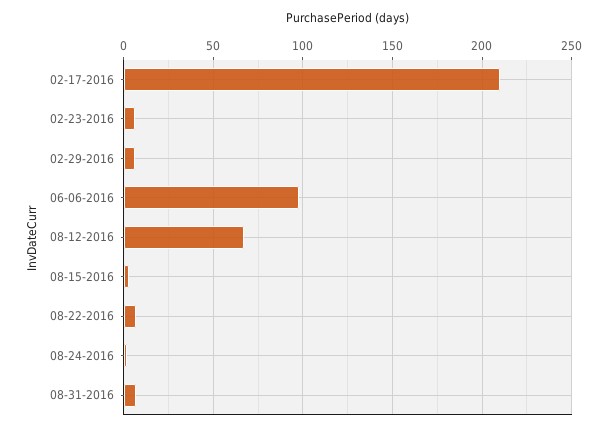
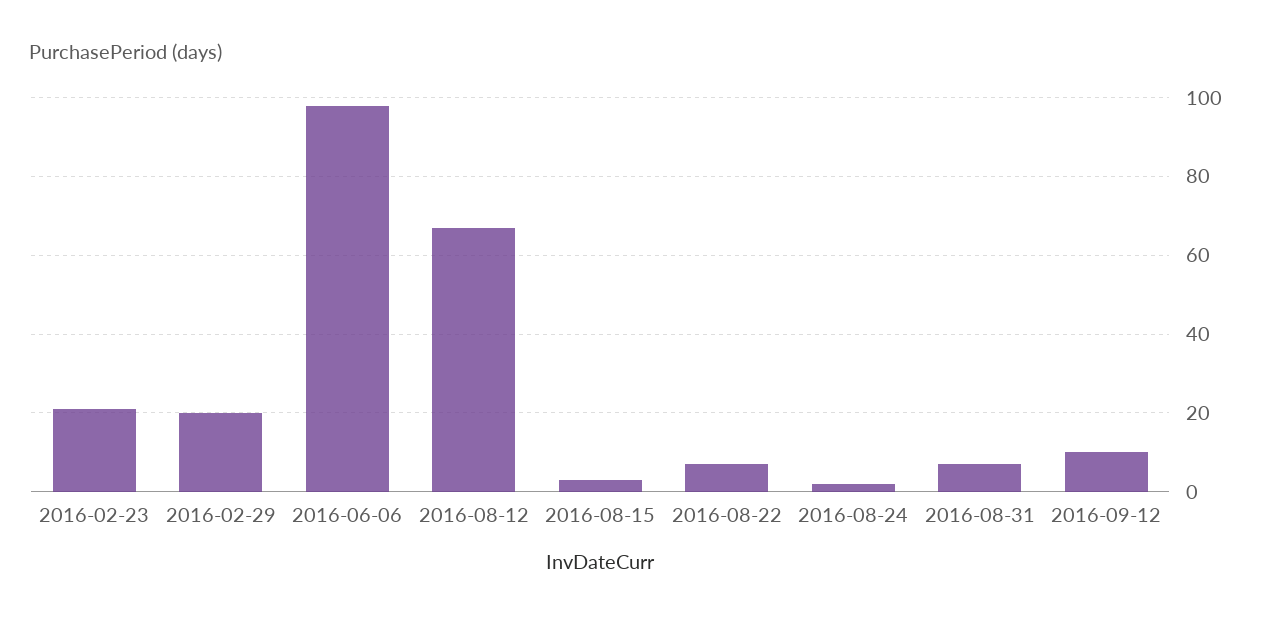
02-17-2016: 210 -> none
02-23-2016: 5 -> 20
02-29-2016: 5 -> 20
2016-09-12: none -> 10

